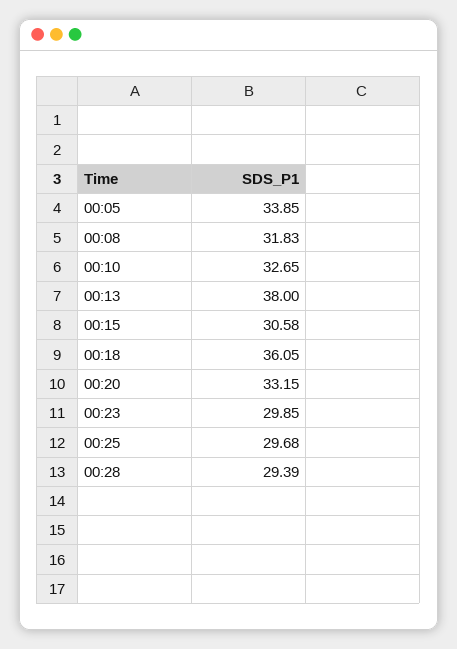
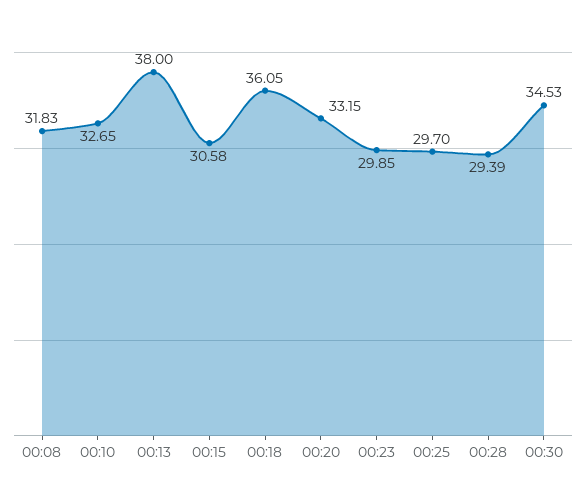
00:05: 33.85 -> none
00:25: 29.68 -> 29.7
00:30: none -> 34.53

